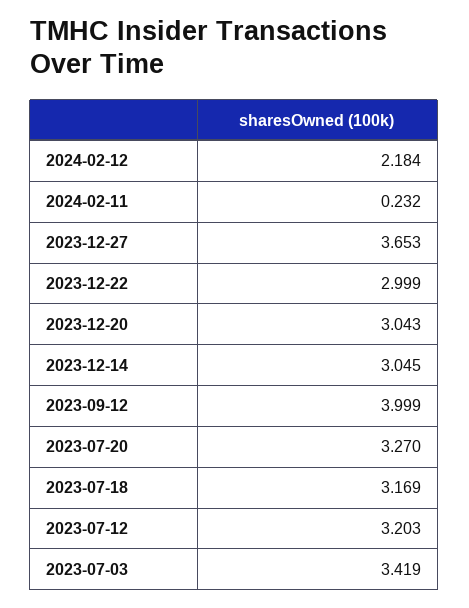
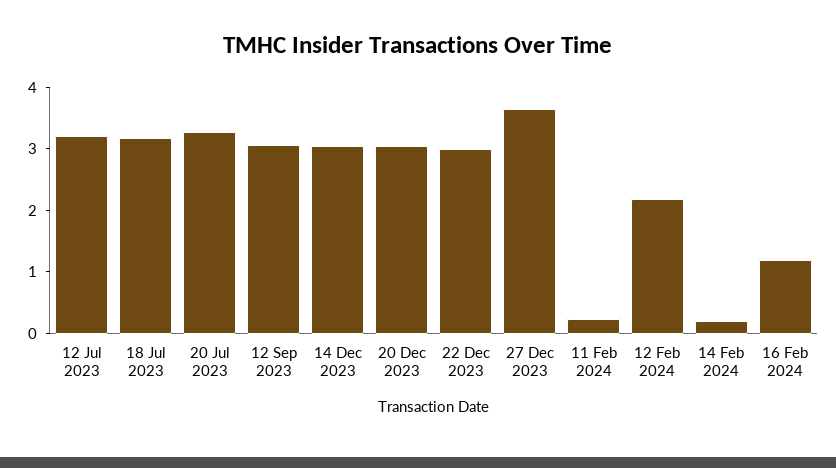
2023-09-12: 3.999 -> 3
2023-07-03: 3.419 -> none
14 Feb 2024: none -> 0.2
16 Feb 2024: none -> 1.2

